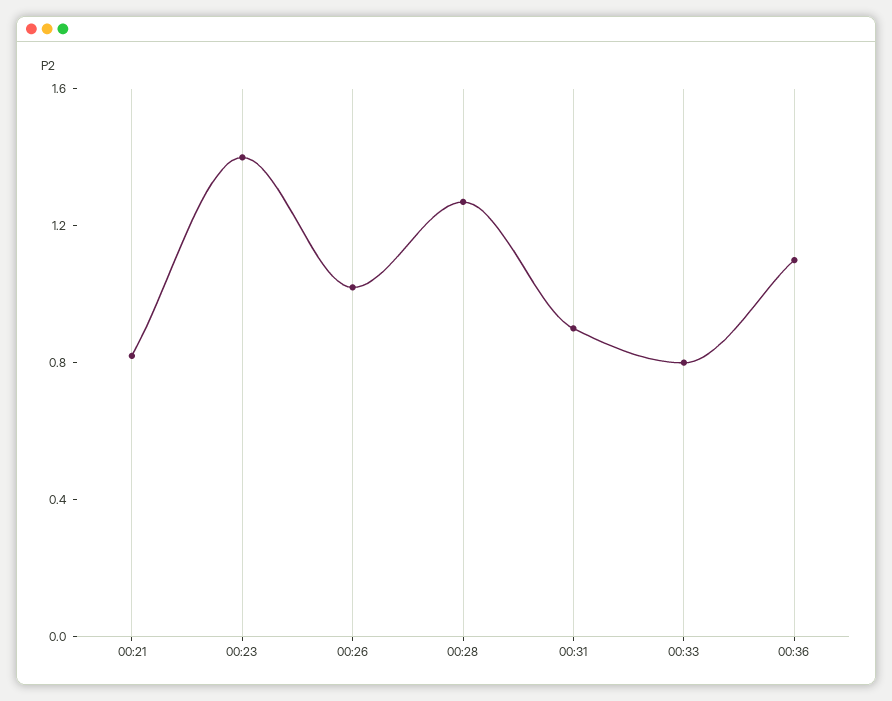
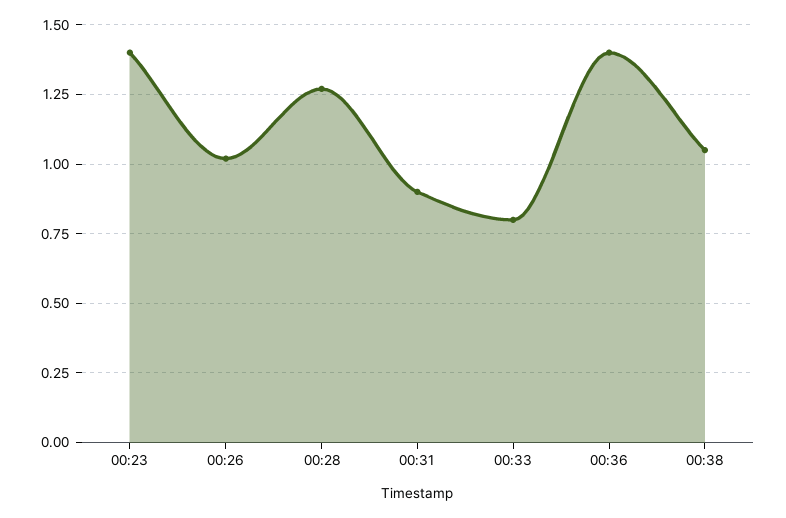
00:21: 0.8 -> none
00:36: 1.1 -> 1.4
00:38: none -> 1.05

